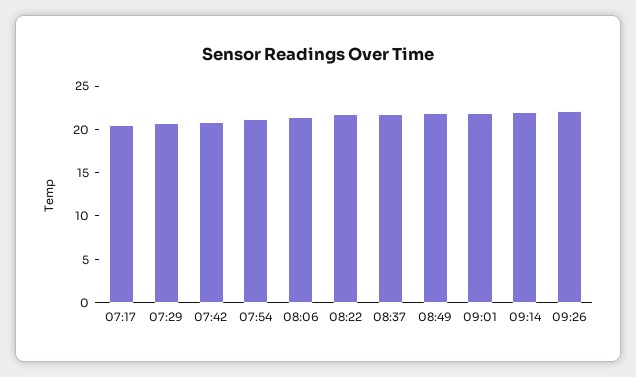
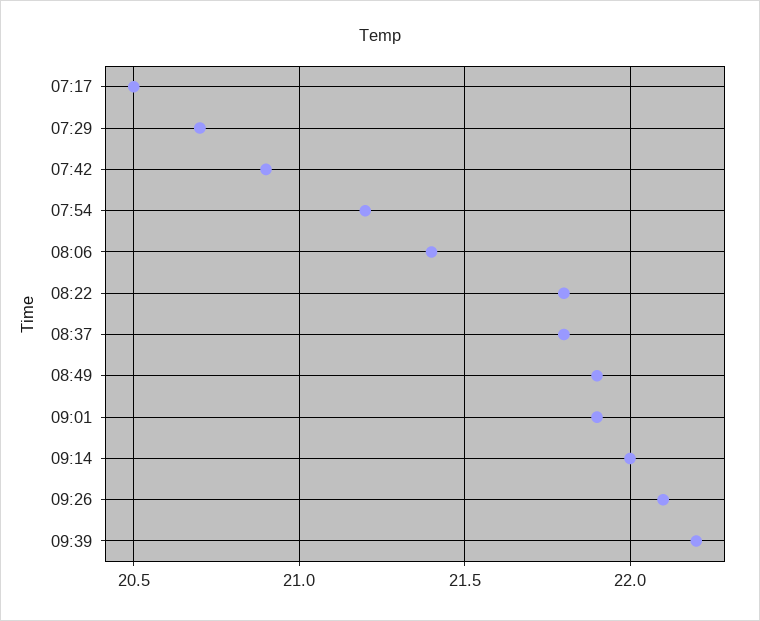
09:39: none -> 22.2

